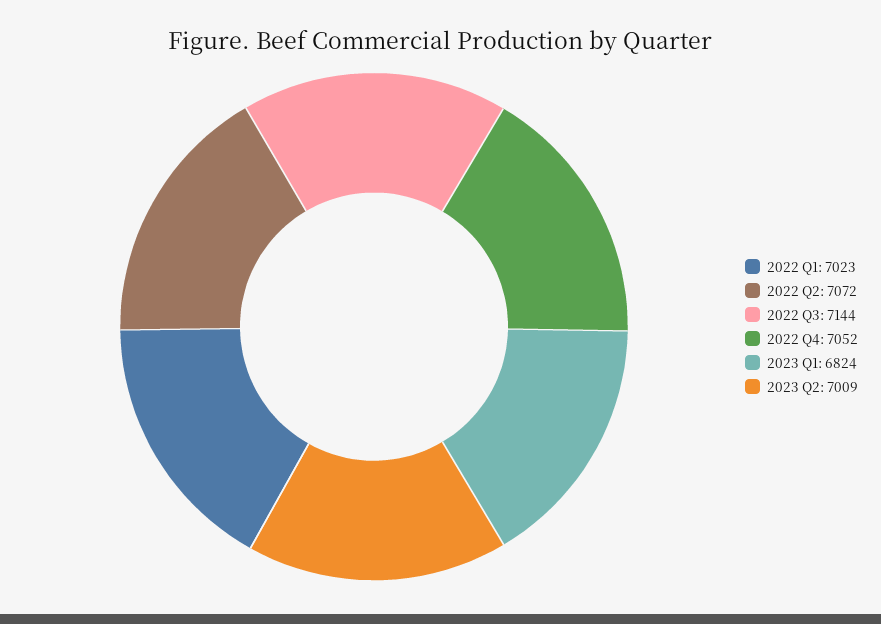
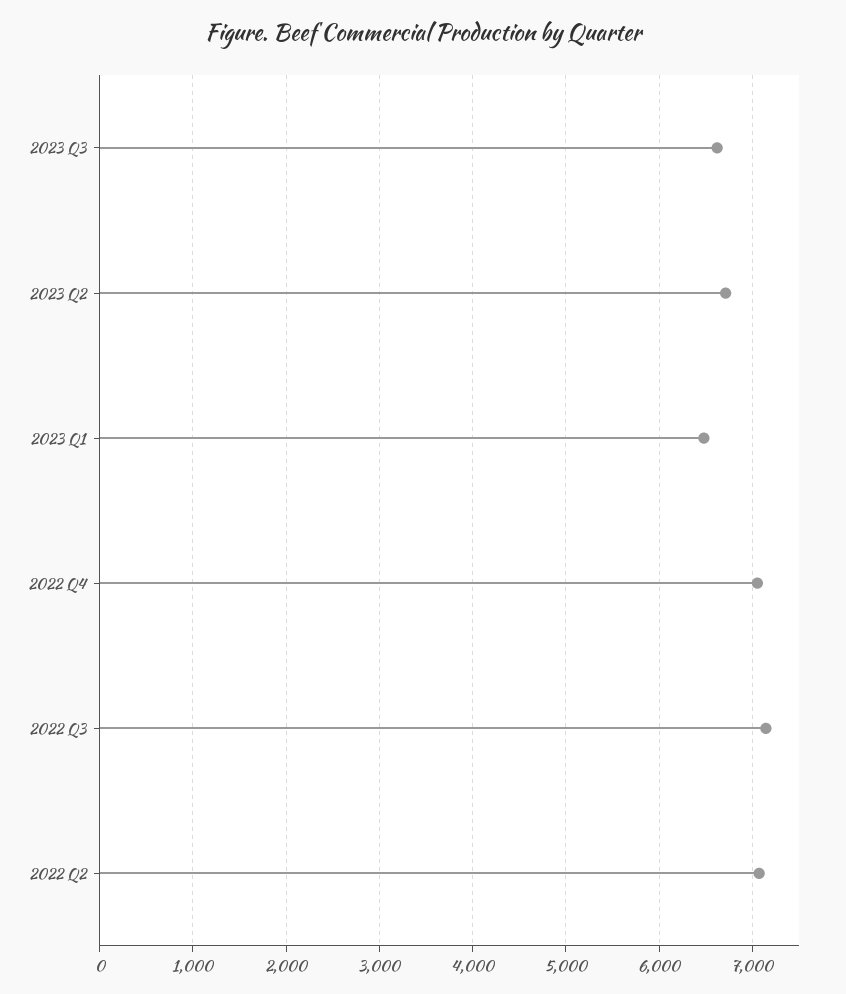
2022 Q1: 7023 -> none
2023 Q1: 6824 -> 6500
2023 Q2: 7009 -> 6700
2023 Q3: none -> 6600

